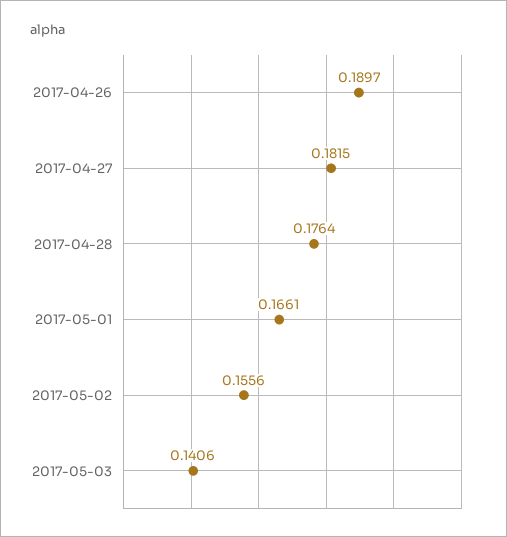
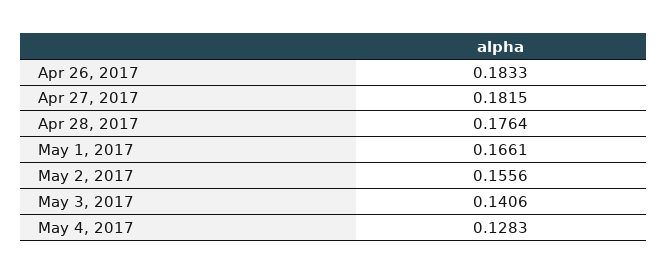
2017-04-26: 0.1897 -> 0.1833
May 4, 2017: none -> 0.1283

